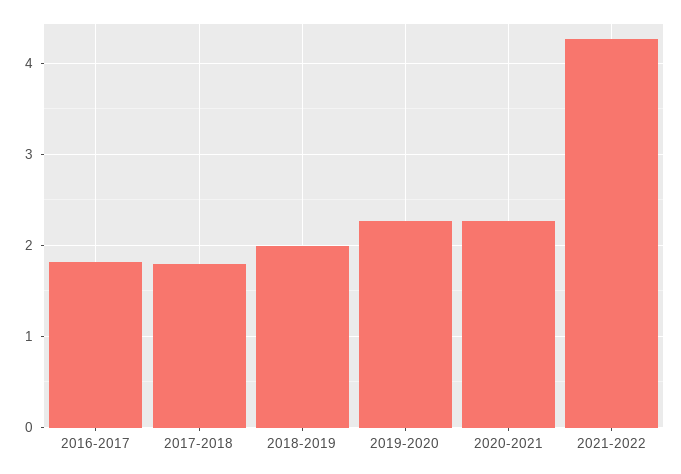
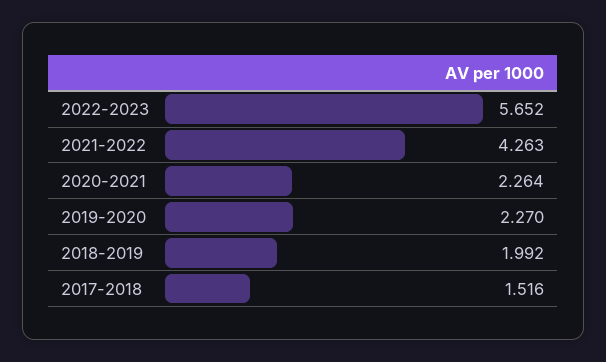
2016-2017: 1.8 -> none
2017-2018: 1.8 -> 1.516
2022-2023: none -> 5.652

